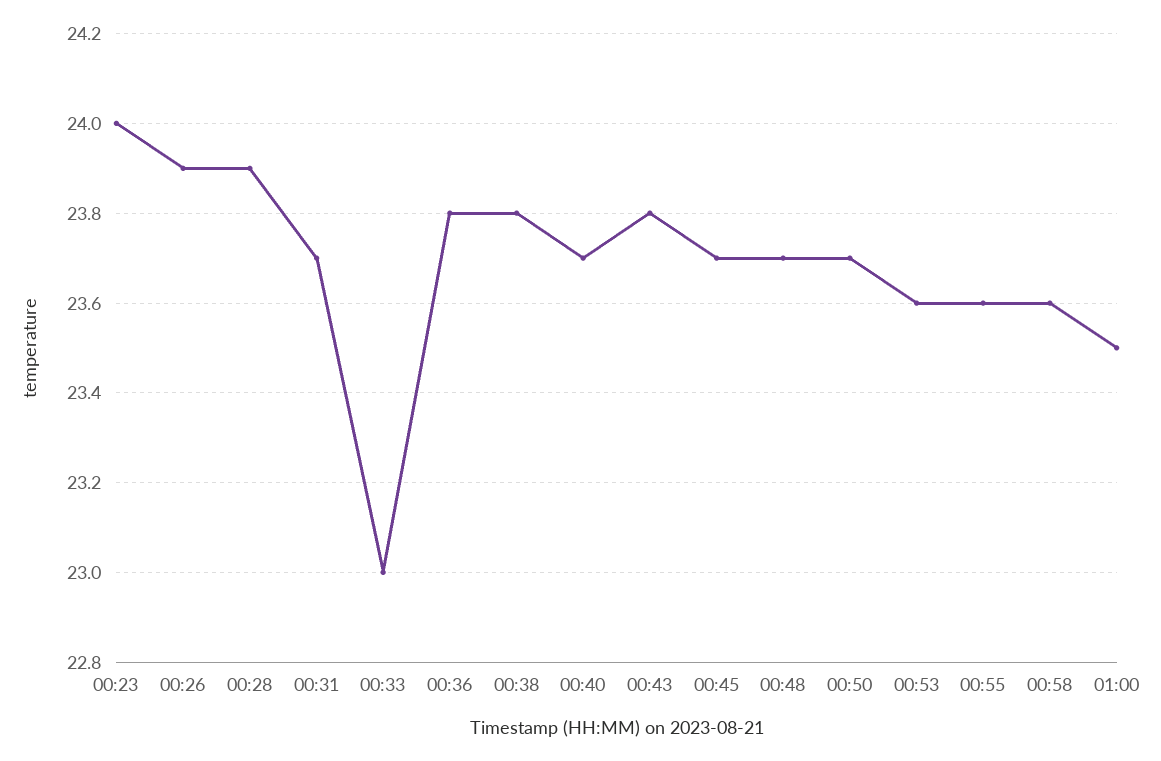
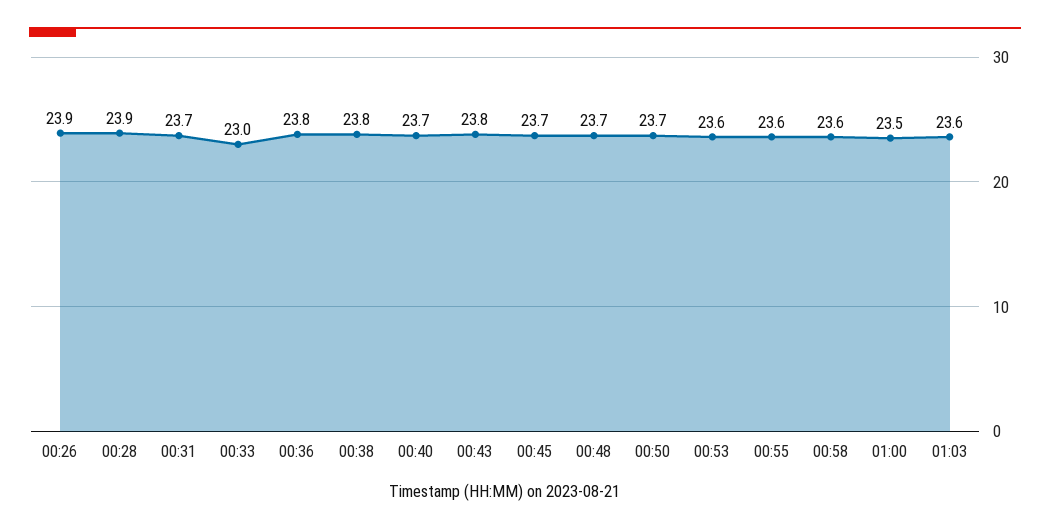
00:23: 24 -> none
01:03: none -> 23.6

